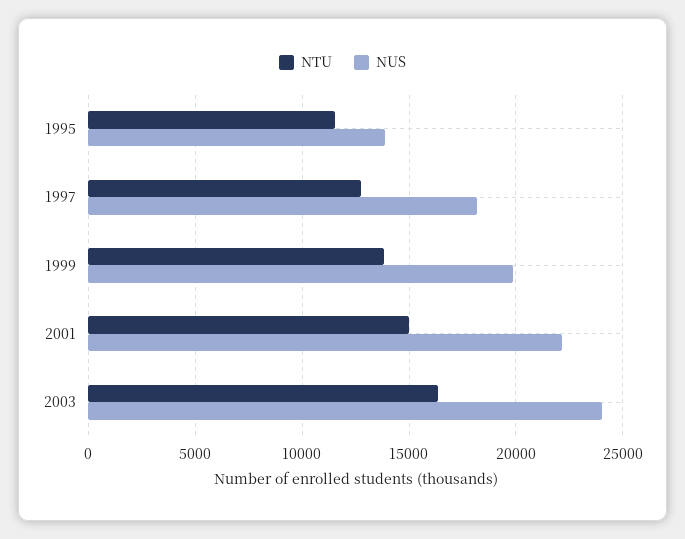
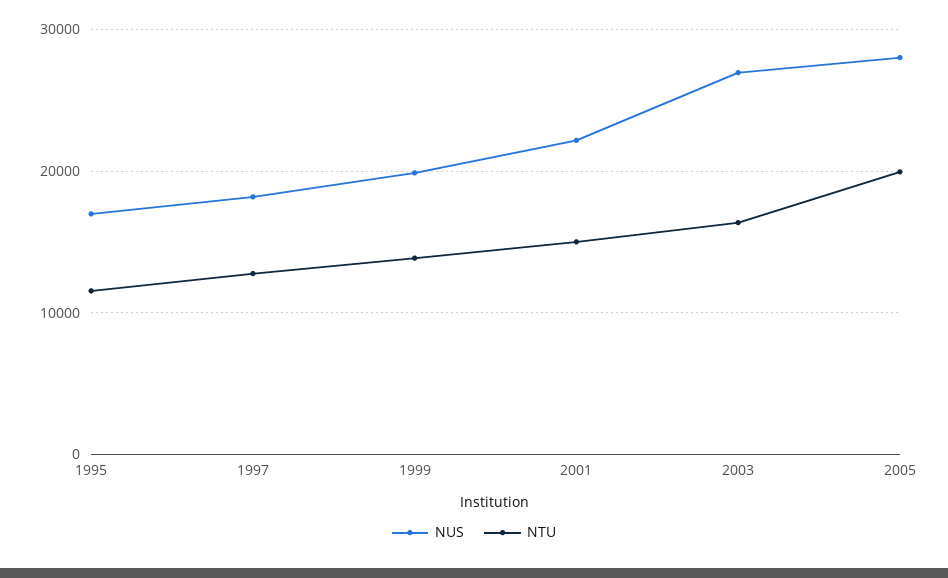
NUS, 1995: 14000 -> 17000
NUS, 2003: 24000 -> 27000
NUS, 2005: none -> 28000
NTU, 2005: none -> 20000

